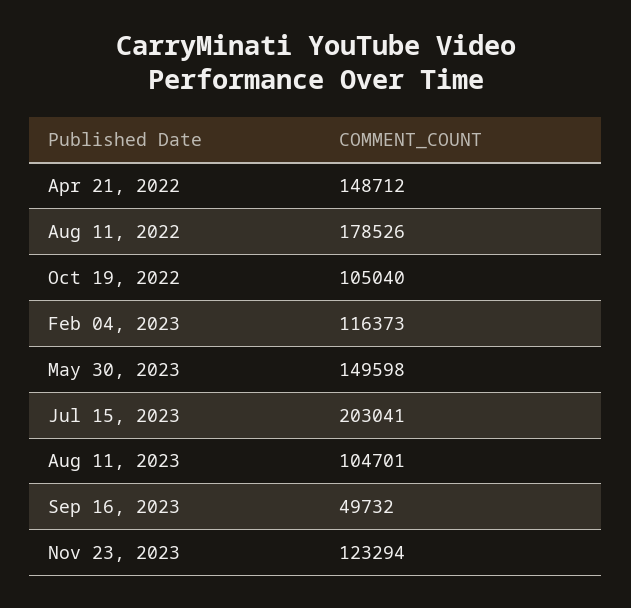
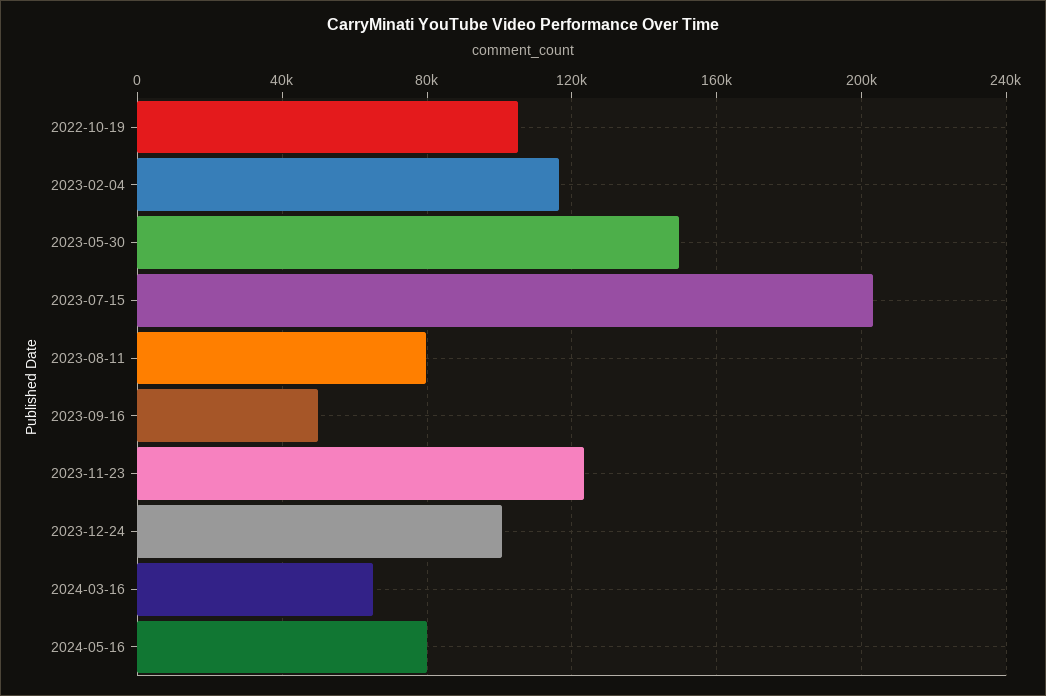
Apr 21, 2022: 148712 -> none
Aug 11, 2022: 178526 -> none
Aug 11, 2023: 104701 -> 80000
2023-12-24: none -> 100000
2024-03-16: none -> 65000
2024-05-16: none -> 80000

